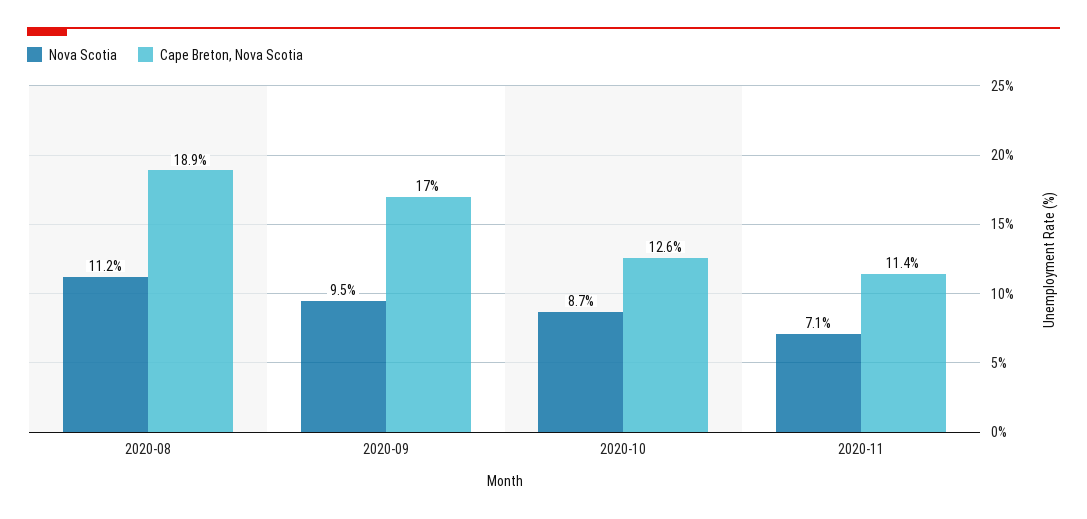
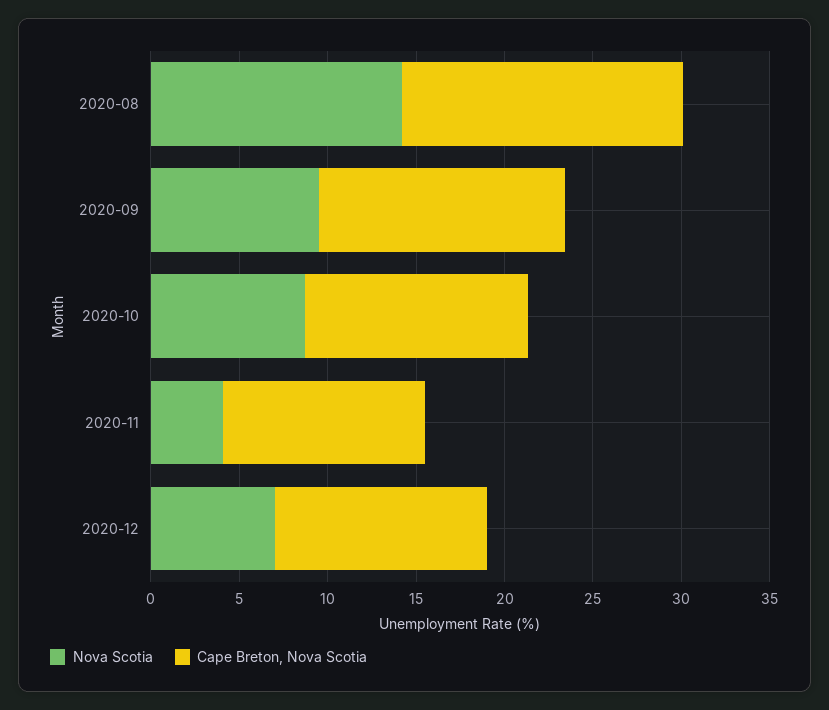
Nova Scotia, 2020-08: 11.2 -> 14
Cape Breton, Nova Scotia, 2020-08: 18.9 -> 16
Cape Breton, Nova Scotia, 2020-09: 17 -> 14
Nova Scotia, 2020-11: 7.1 -> 4
Nova Scotia, 2020-12: none -> 7
Cape Breton, Nova Scotia, 2020-12: none -> 12

